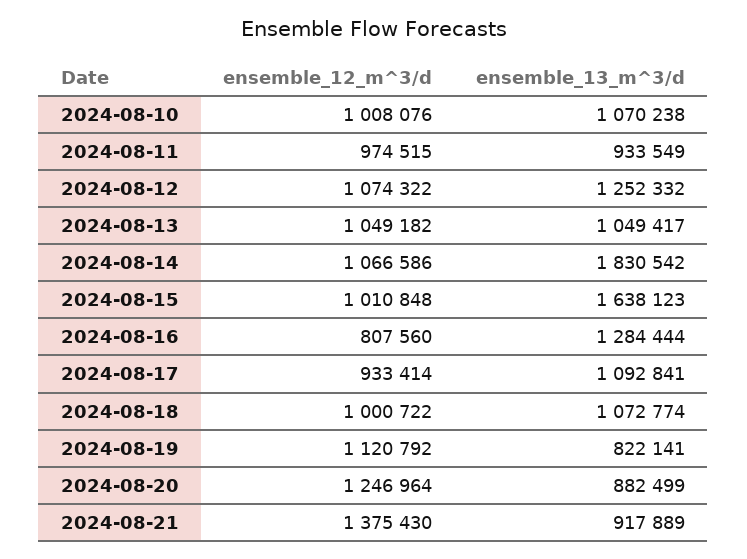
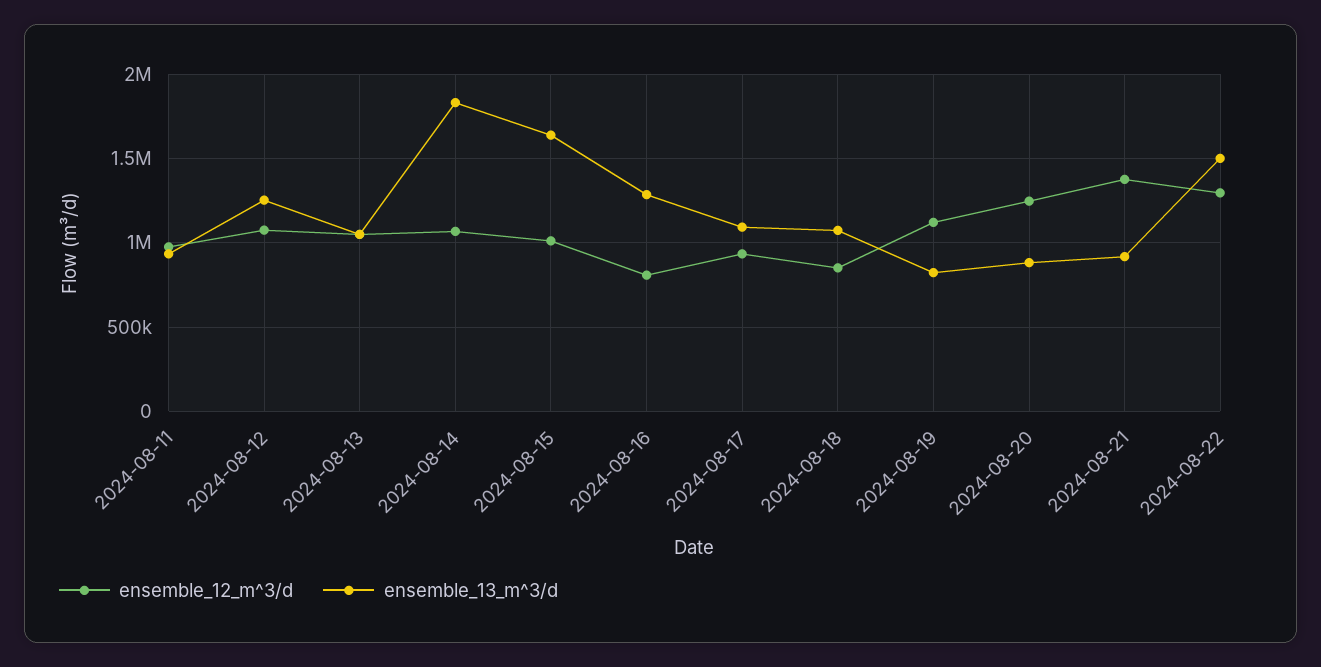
ensemble_12_m^3/d, 2024-08-10: 1008076 -> none
ensemble_13_m^3/d, 2024-08-10: 1070238 -> none
ensemble_12_m^3/d, 2024-08-18: 1000722 -> 850000
ensemble_12_m^3/d, 2024-08-22: none -> 1300000
ensemble_13_m^3/d, 2024-08-22: none -> 1500000

